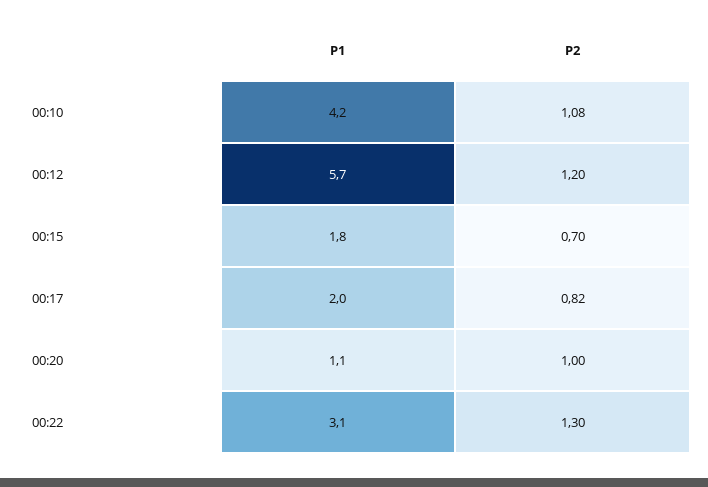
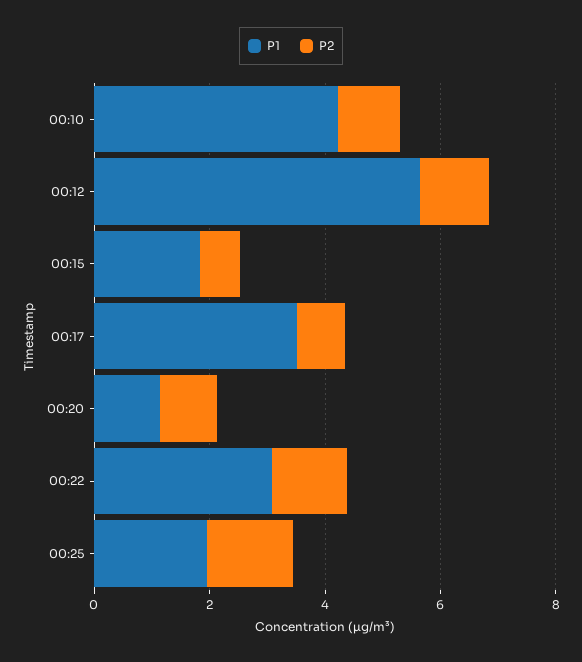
P1, 00:17: 2 -> 3.5
P1, 00:25: none -> 2
P2, 00:25: none -> 1.5

